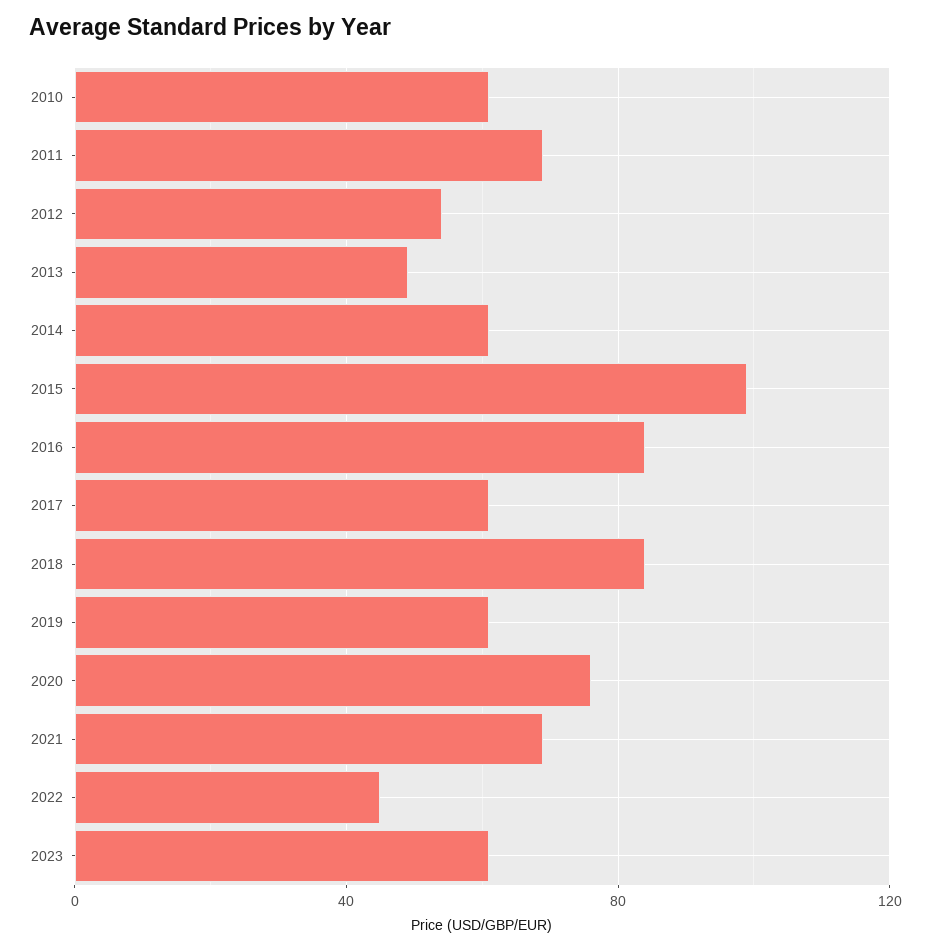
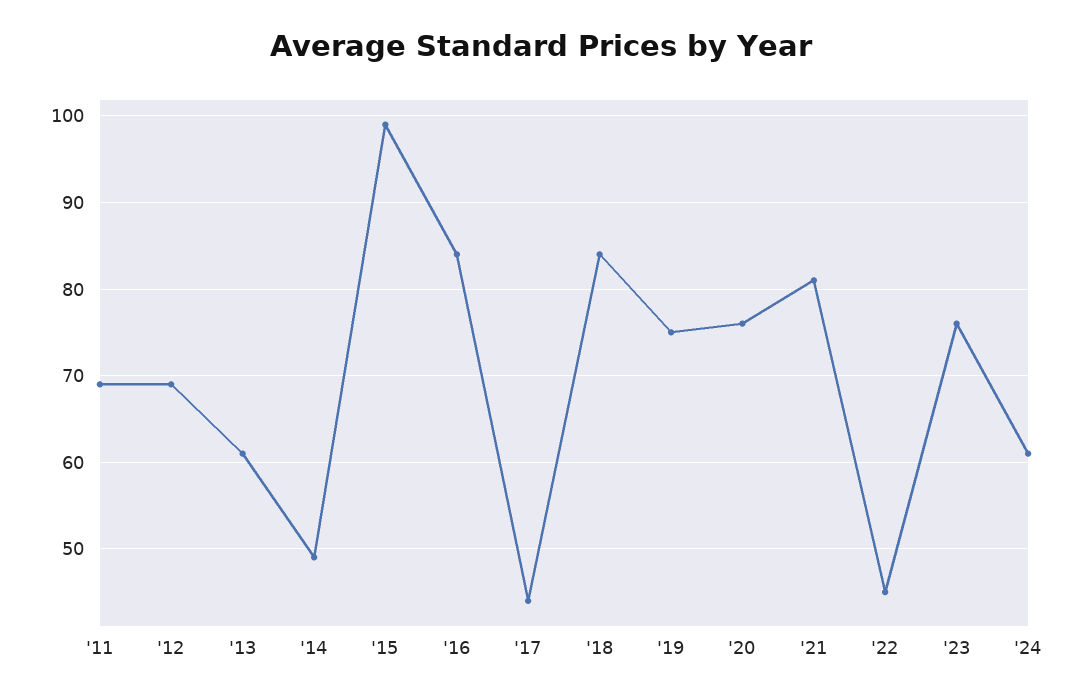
2010: 60 -> none
2012: 55 -> 69
2013: 50 -> 61
2014: 60 -> 49
2017: 60 -> 44
2019: 60 -> 75
2021: 70 -> 81
2023: 60 -> 76
'24: none -> 61

